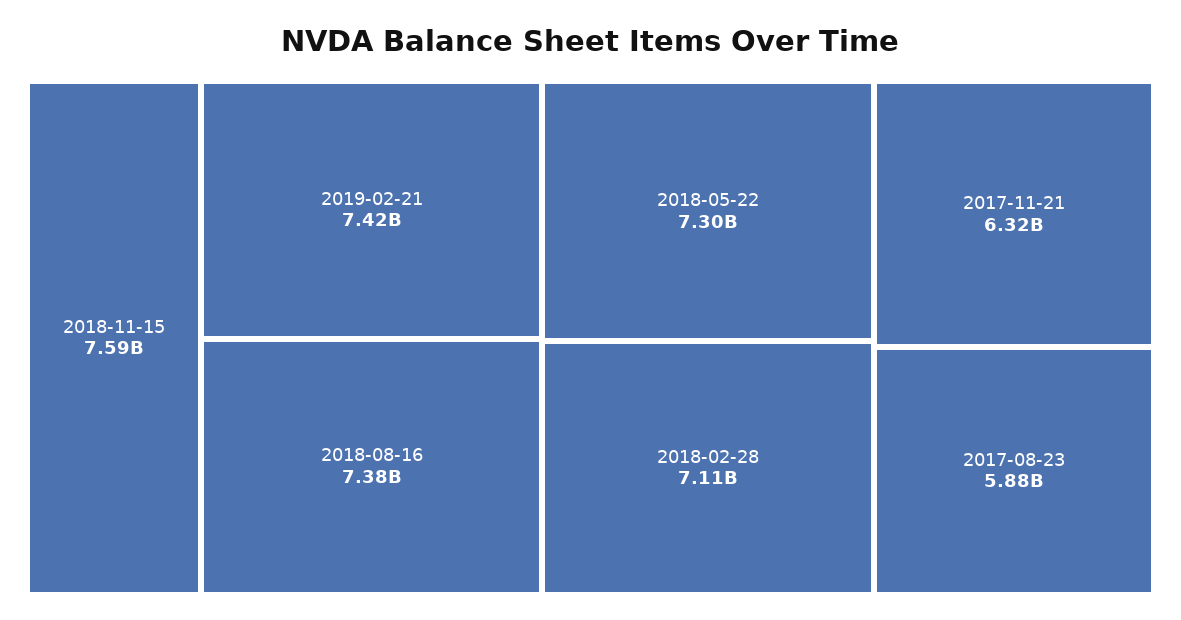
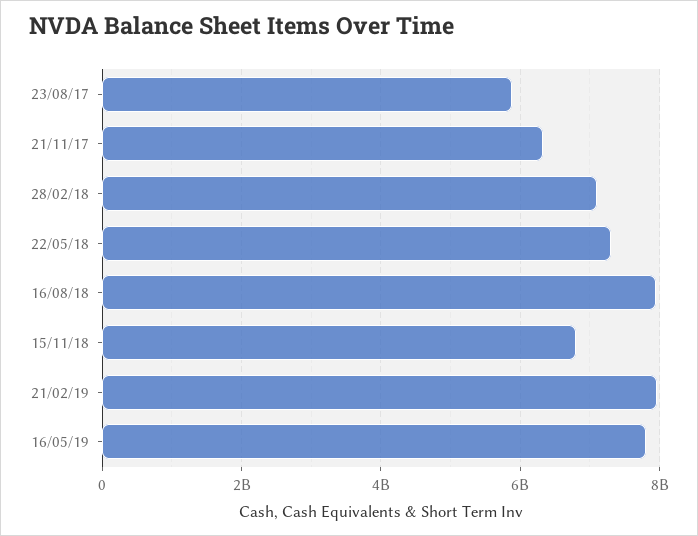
2018-11-15: 7590000000 -> 6800000000
2019-02-21: 7420000000 -> 8000000000
2018-08-16: 7380000000 -> 8000000000
16/05/19: none -> 7800000000

